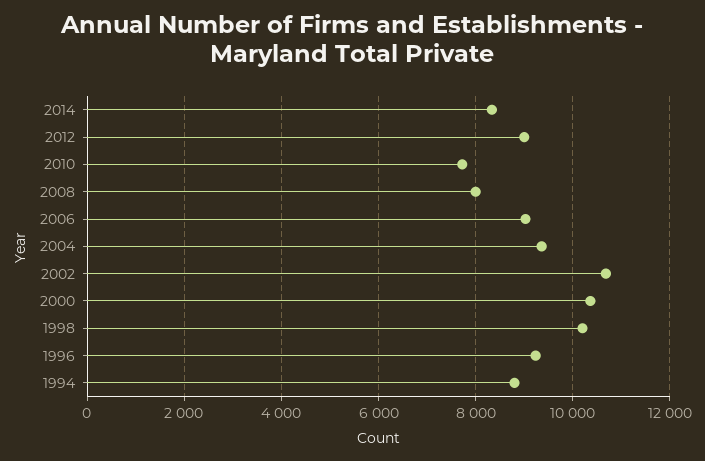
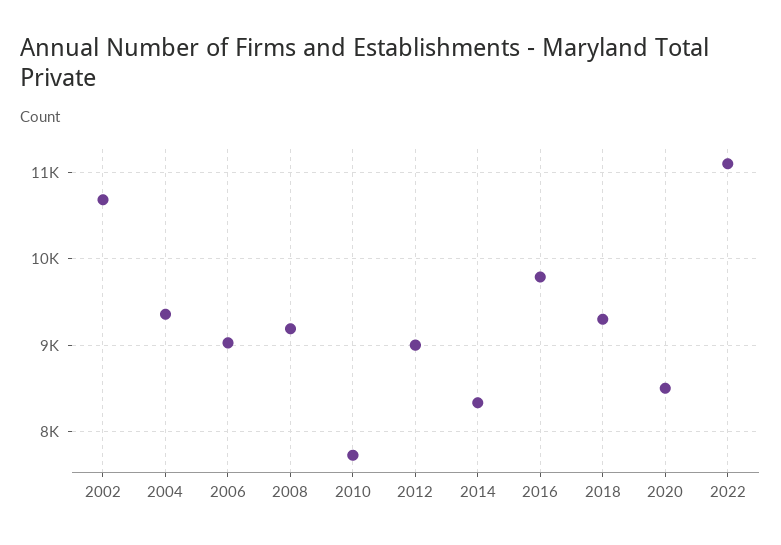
2008: 8000 -> 9200
2000: 10400 -> none
1998: 10200 -> none
1996: 9200 -> none
1994: 8800 -> none
2016: none -> 9800
2018: none -> 9300
2020: none -> 8500
2022: none -> 11100

